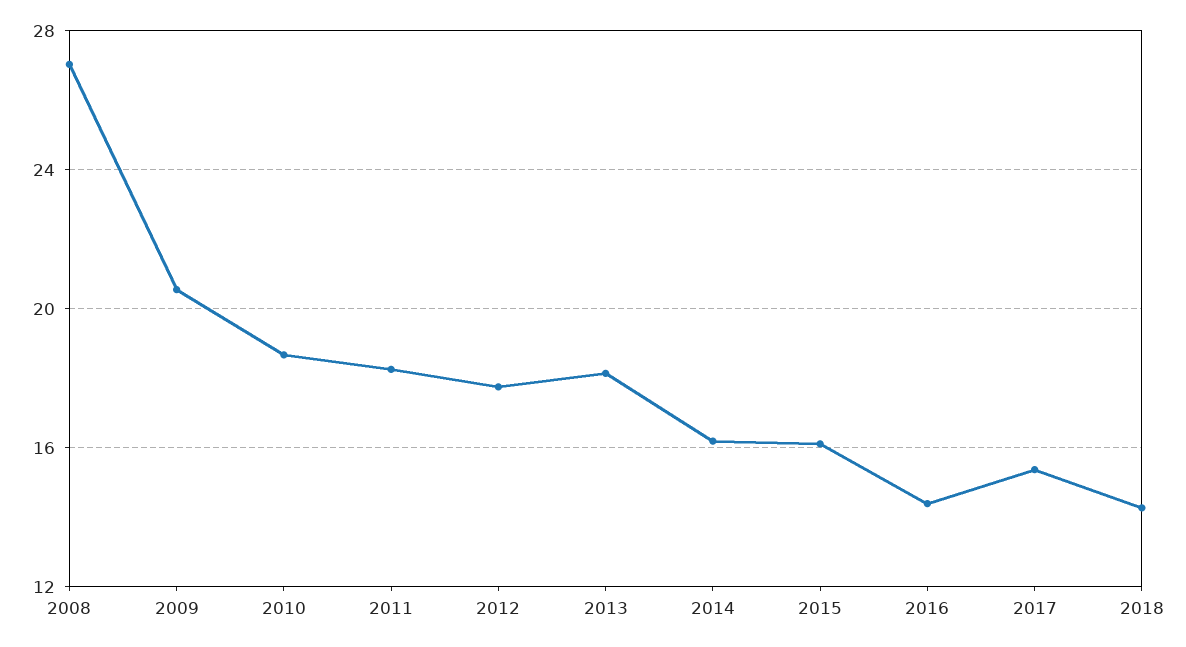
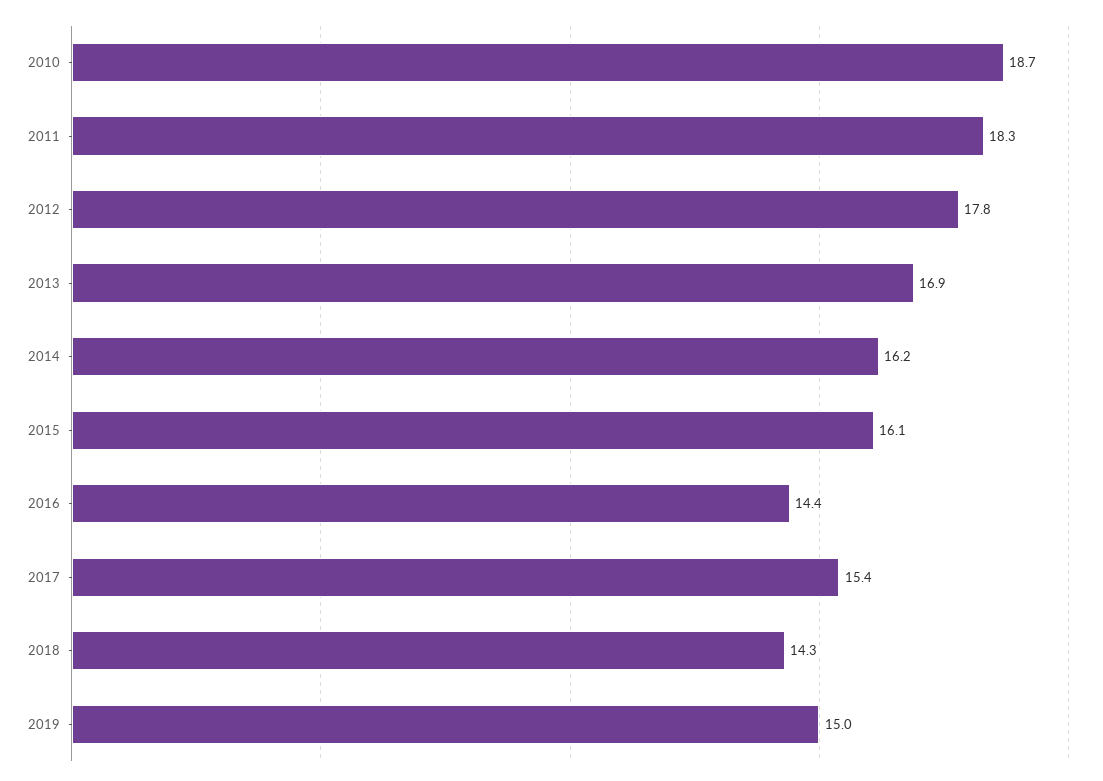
2008: 27 -> none
2009: 20.5 -> none
2013: 18 -> 16.9
2019: none -> 15

